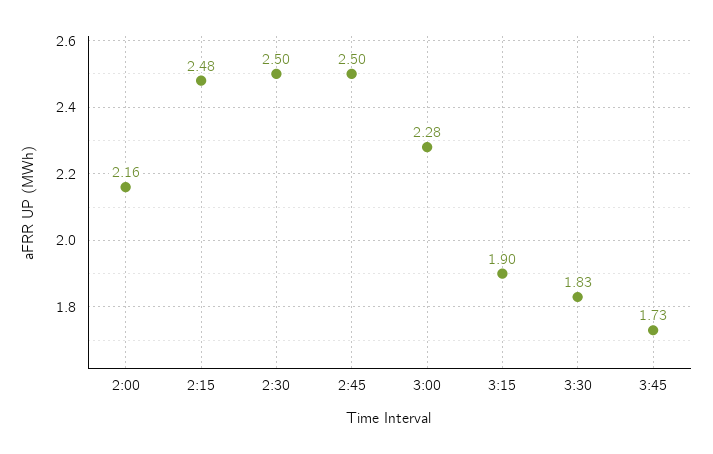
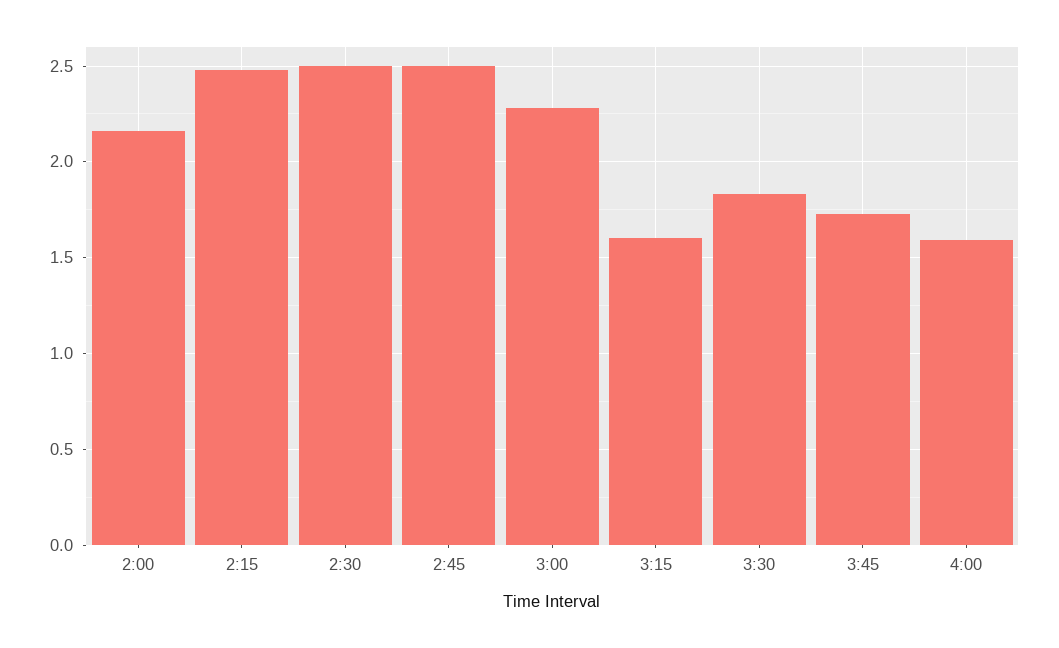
3:15: 1.9 -> 1.6
4:00: none -> 1.6

